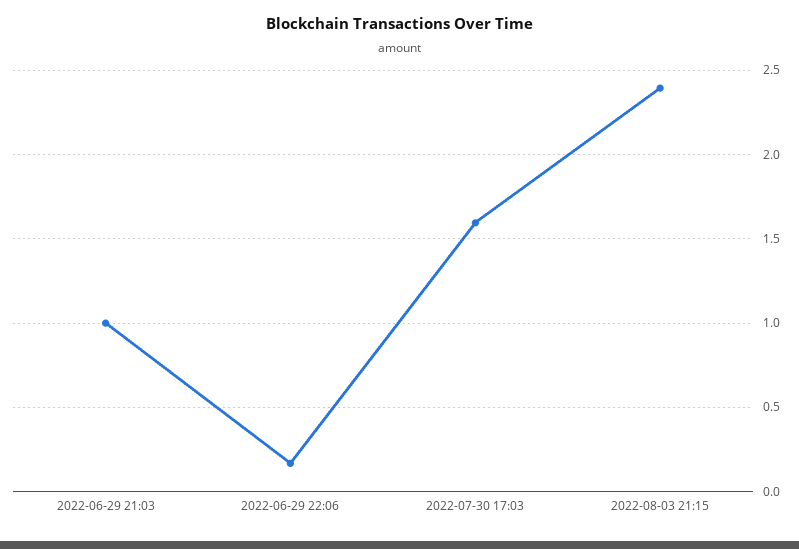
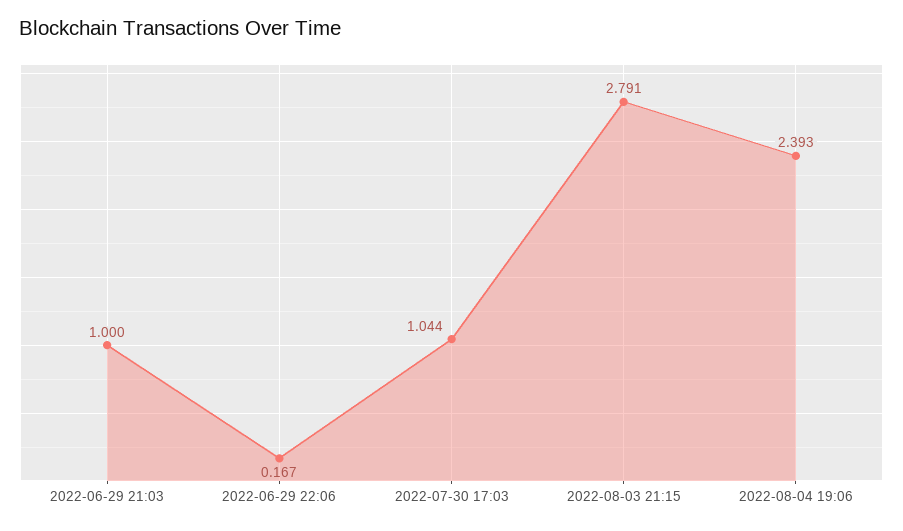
2022-07-30 17:03: 1.6 -> 1.044
2022-08-03 21:15: 2.4 -> 2.791
2022-08-04 19:06: none -> 2.393

